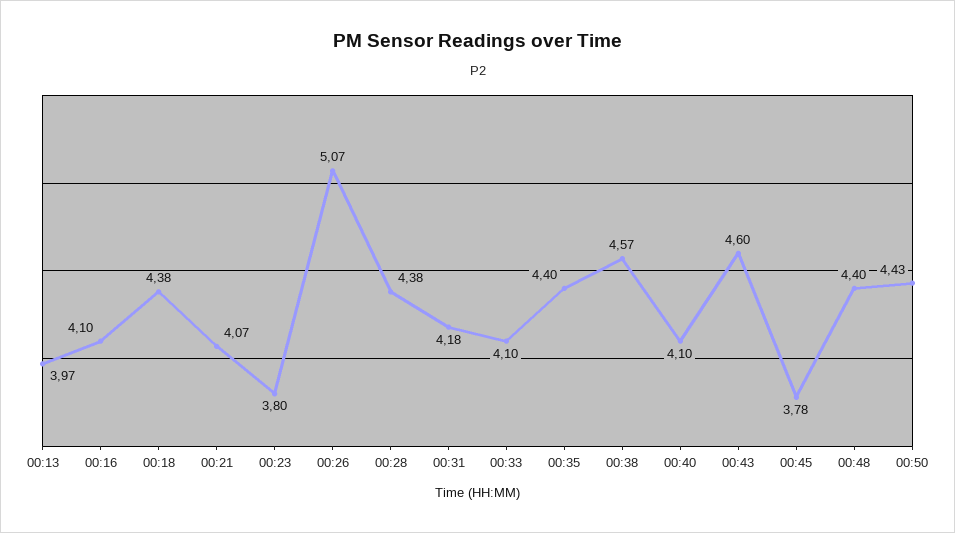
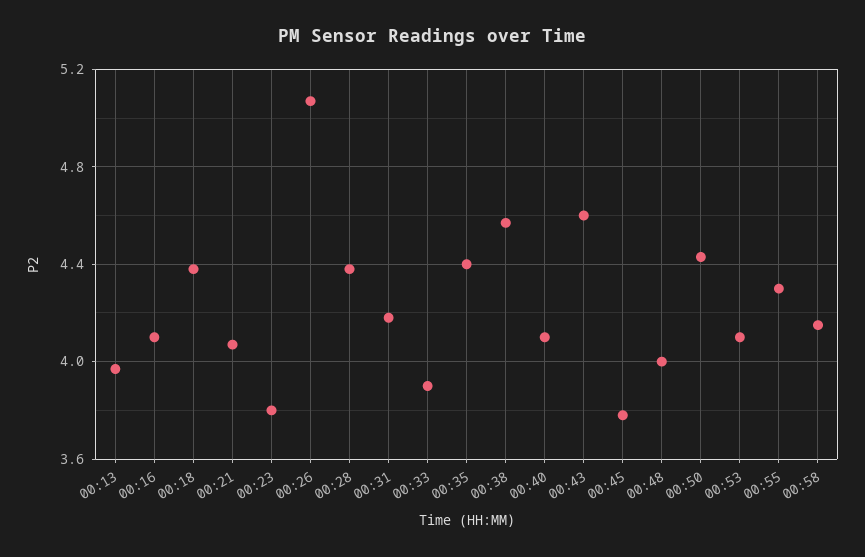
00:33: 4.1 -> 3.9
00:48: 4.4 -> 4
00:53: none -> 4.1
00:55: none -> 4.3
00:58: none -> 4.15

